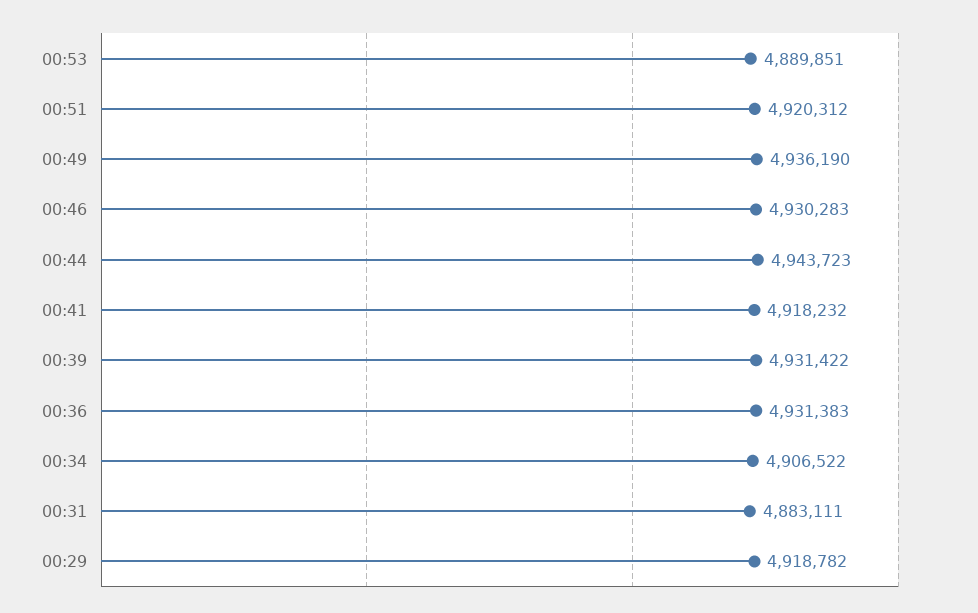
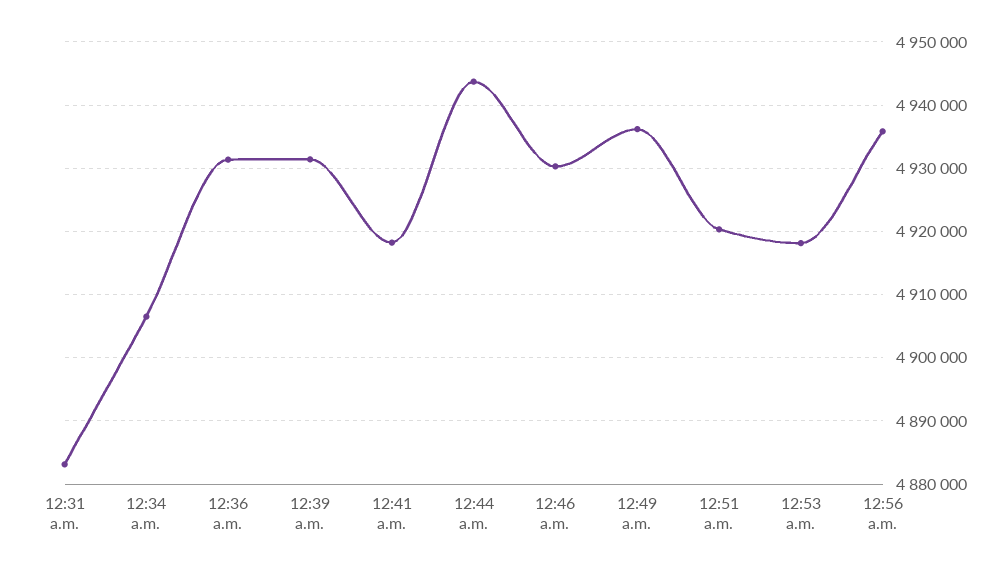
00:53: 4889851 -> 4918000
00:29: 4918782 -> none
12:56 a.m.: none -> 4936000

